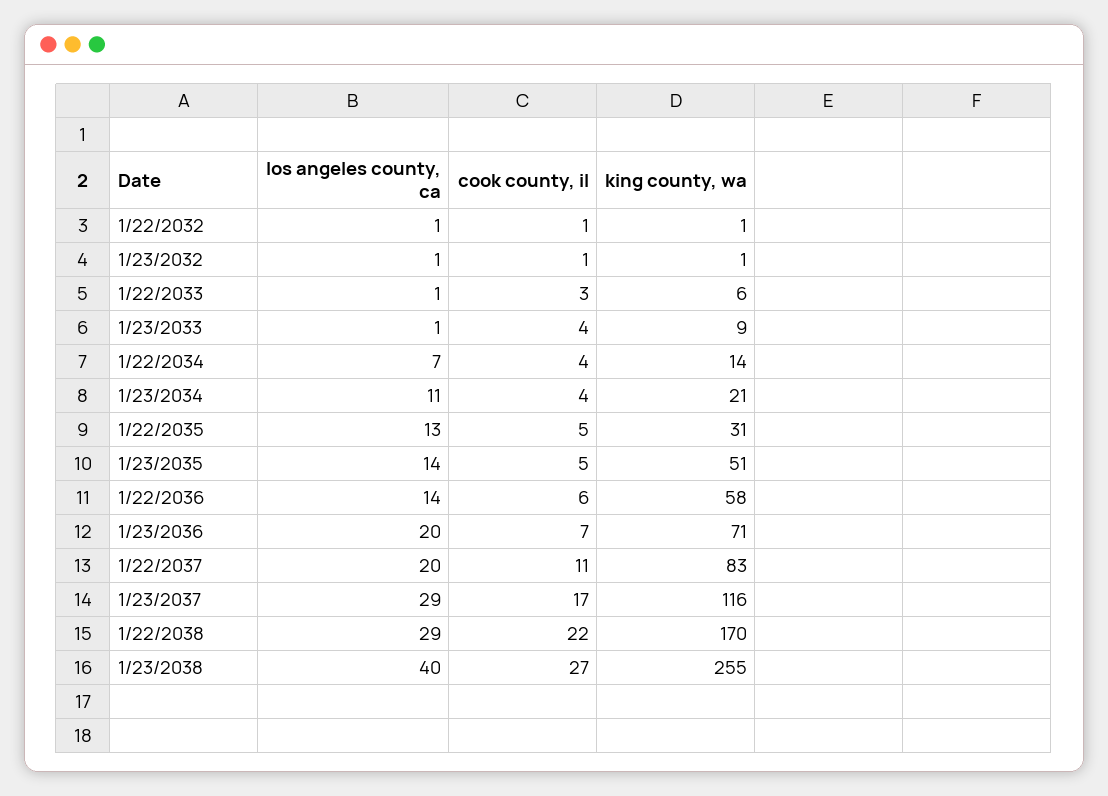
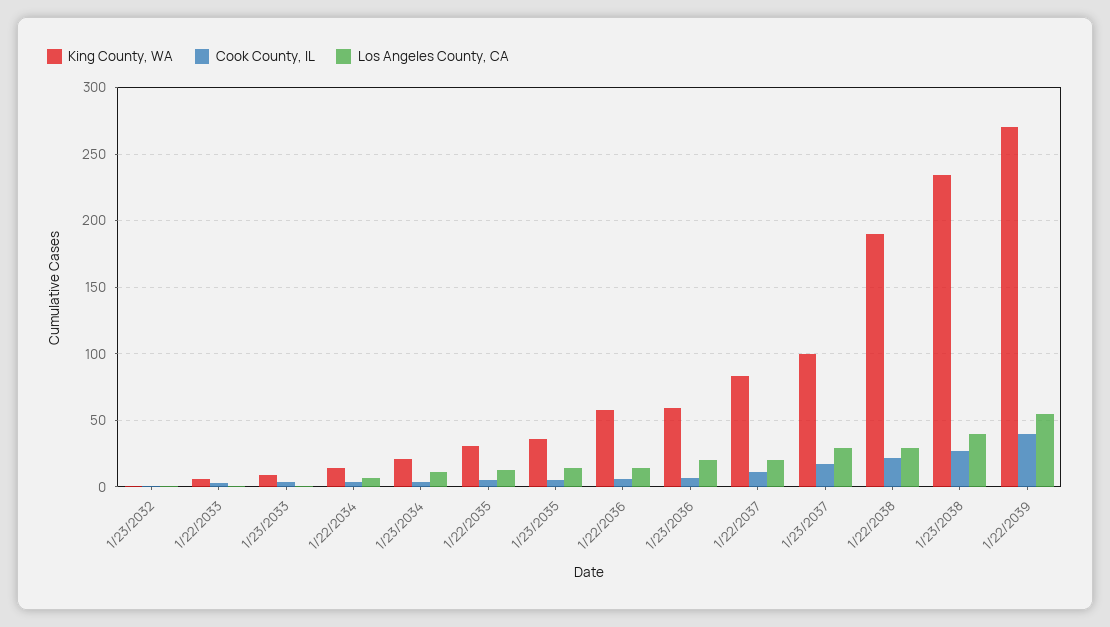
los angeles county, ca, 1/22/2032: 1 -> none
cook county, il, 1/22/2032: 1 -> none
king county, wa, 1/22/2032: 1 -> none
king county, wa, 1/23/2035: 51 -> 35
king county, wa, 1/23/2036: 71 -> 60
king county, wa, 1/23/2037: 116 -> 100
king county, wa, 1/22/2038: 170 -> 190
king county, wa, 1/23/2038: 255 -> 235
king county, wa, 1/22/2039: none -> 270
cook county, il, 1/22/2039: none -> 40
los angeles county, ca, 1/22/2039: none -> 55

